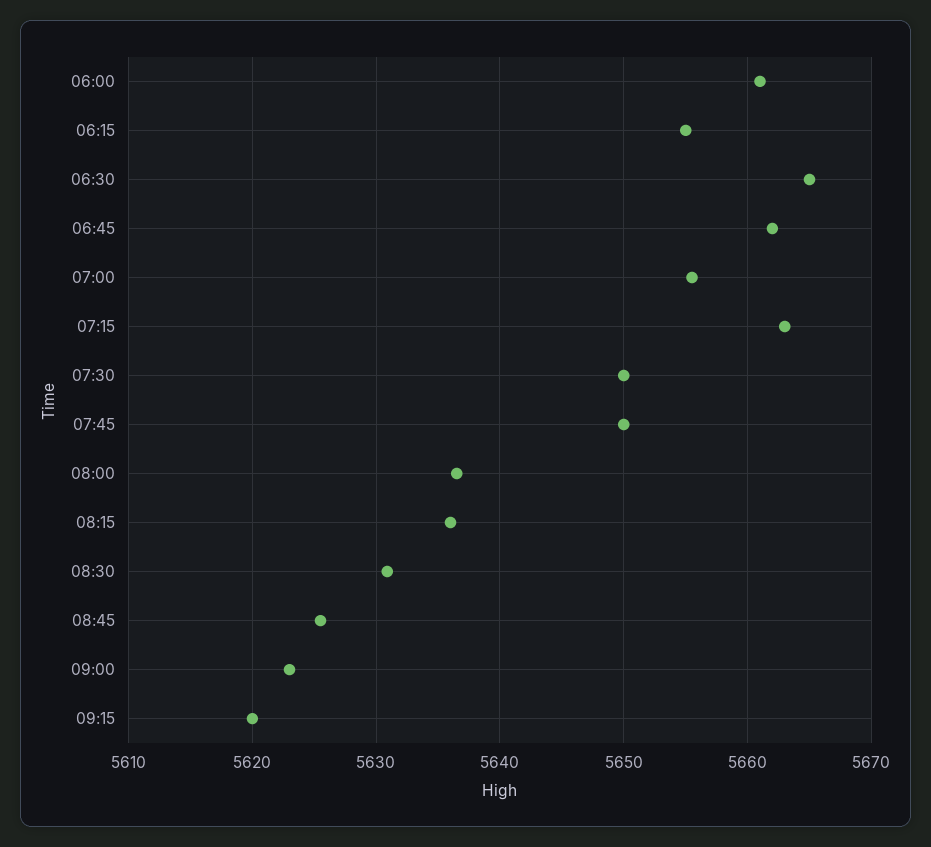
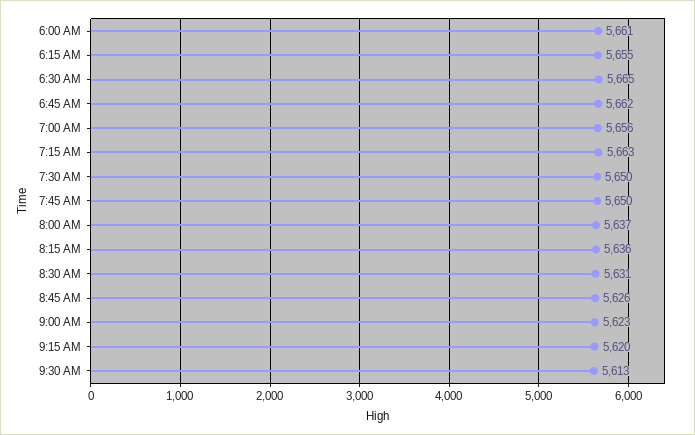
9:30 AM: none -> 5613

